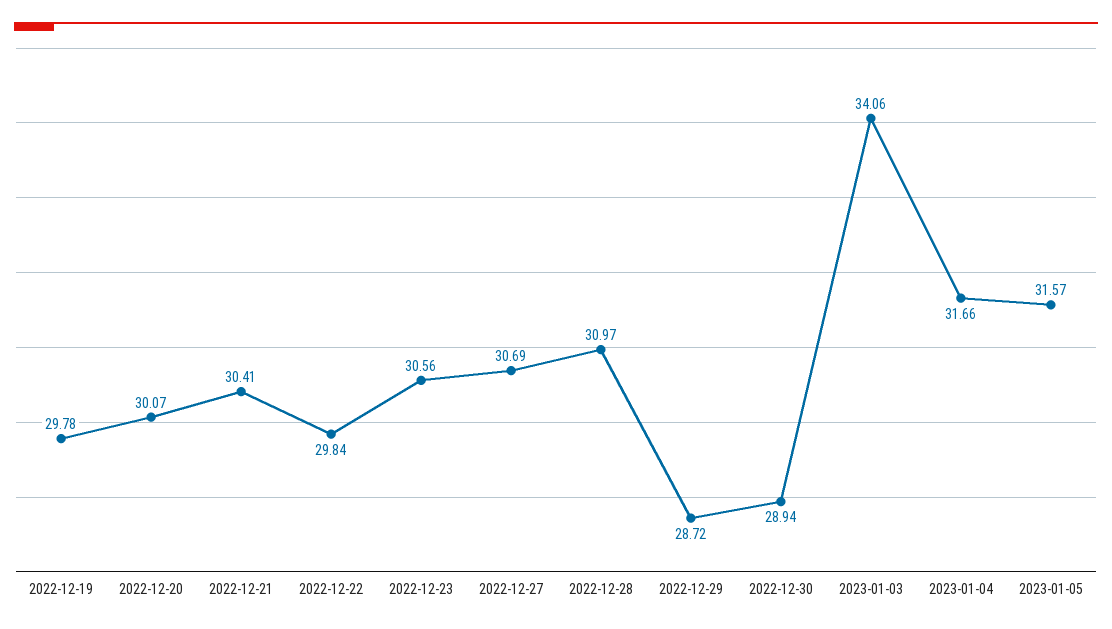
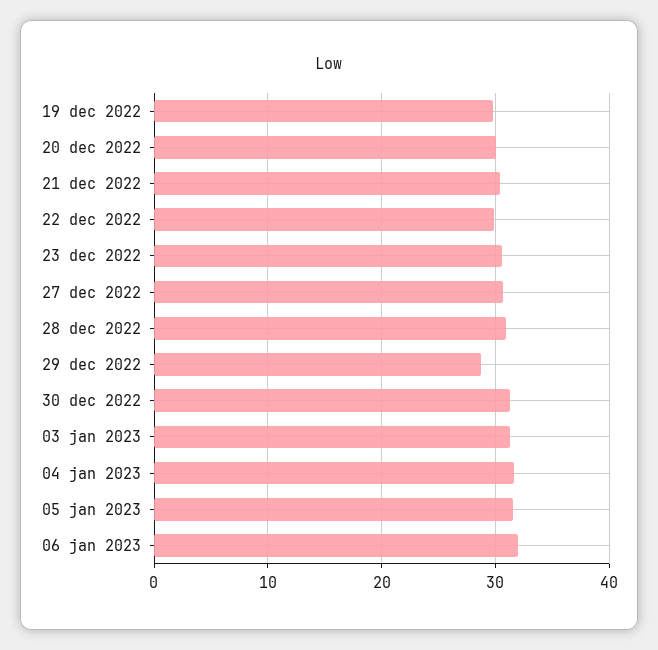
2022-12-30: 28.94 -> 31
2023-01-03: 34.06 -> 31
06 jan 2023: none -> 32

